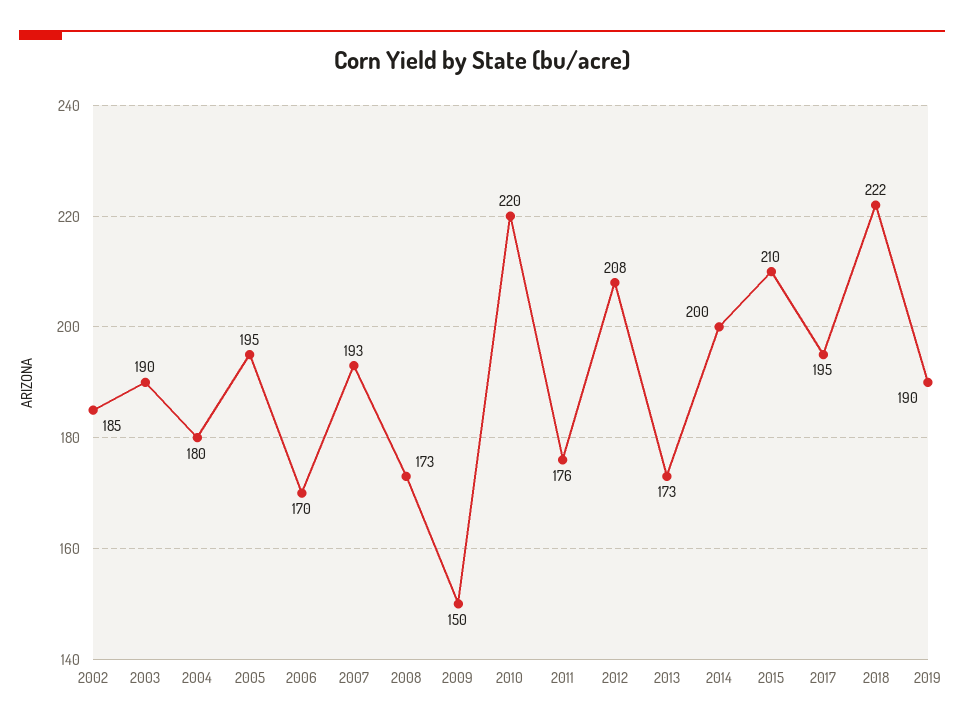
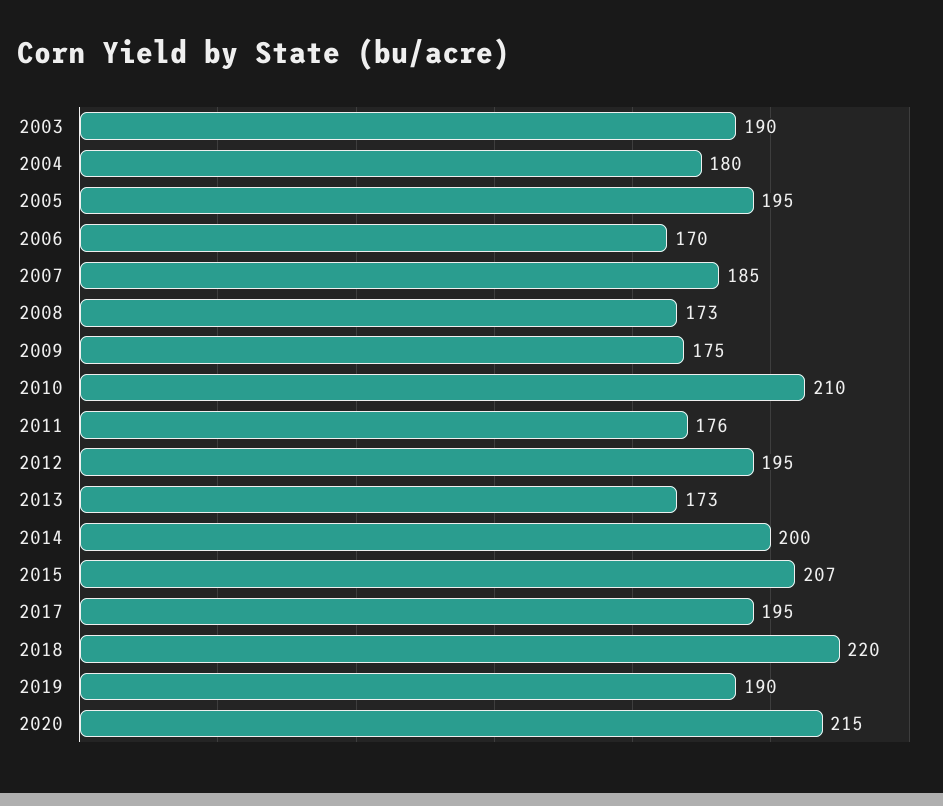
2002: 185 -> none
2007: 193 -> 185
2009: 150 -> 175
2010: 220 -> 210
2012: 208 -> 195
2015: 210 -> 207
2018: 222 -> 220
2020: none -> 215

